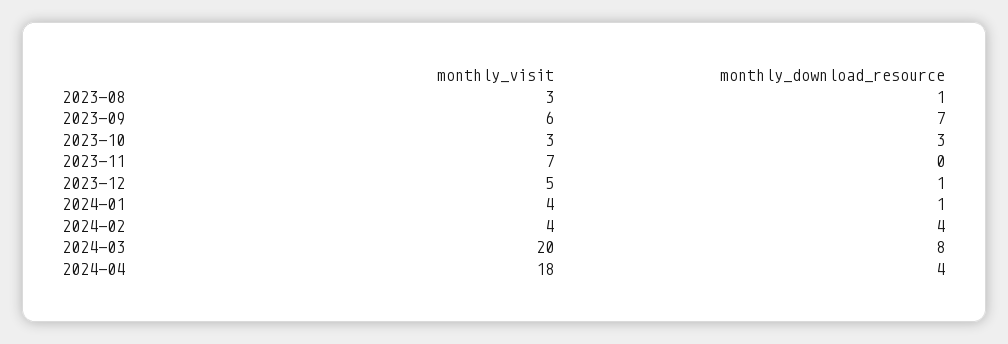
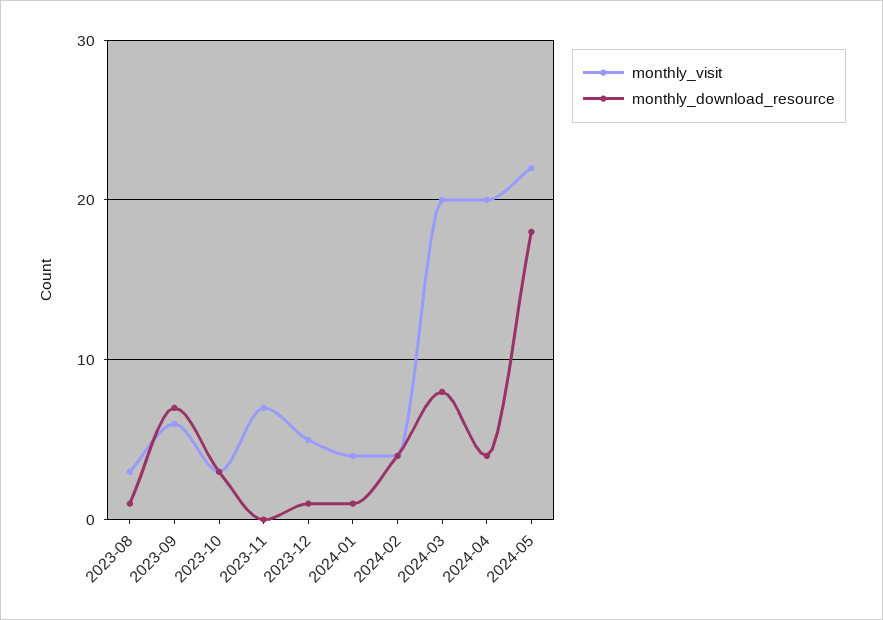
monthly_visit, 2024-04: 18 -> 20
monthly_visit, 2024-05: none -> 22
monthly_download_resource, 2024-05: none -> 18

